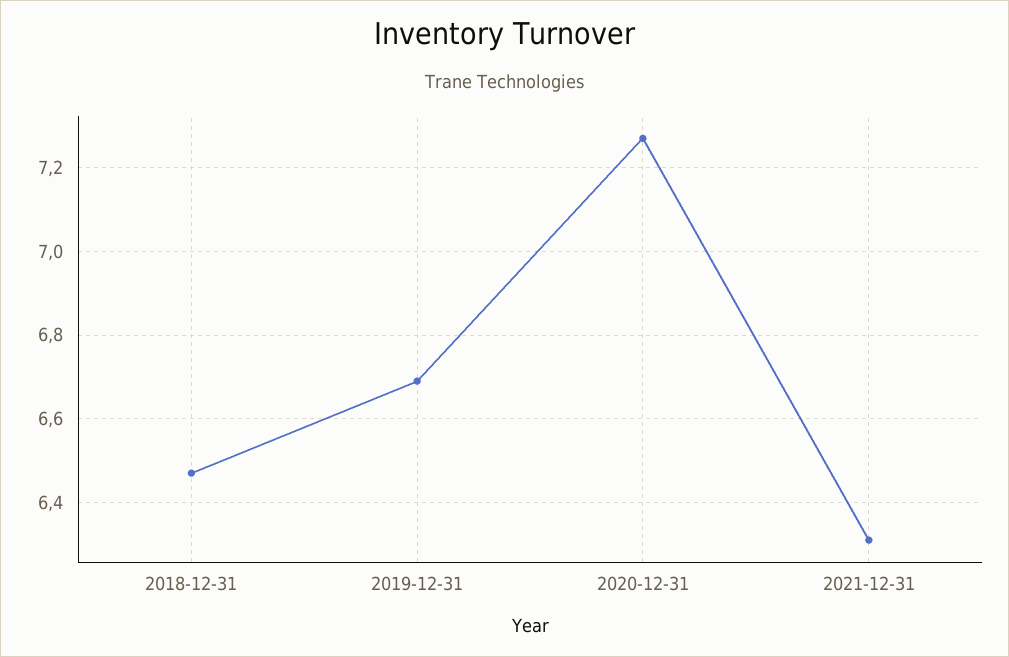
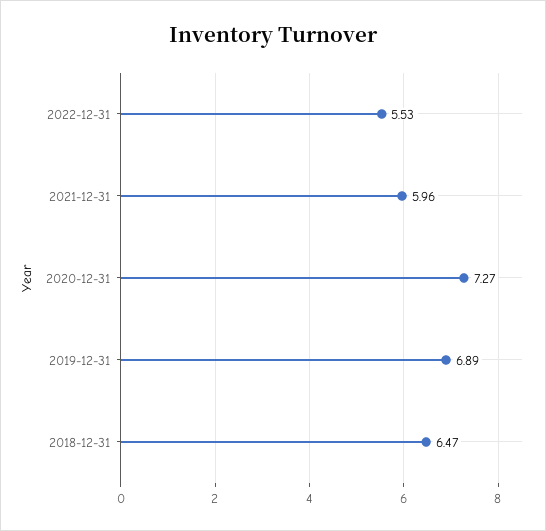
2019-12-31: 6.7 -> 6.89
2021-12-31: 6.3 -> 5.96
2022-12-31: none -> 5.53

